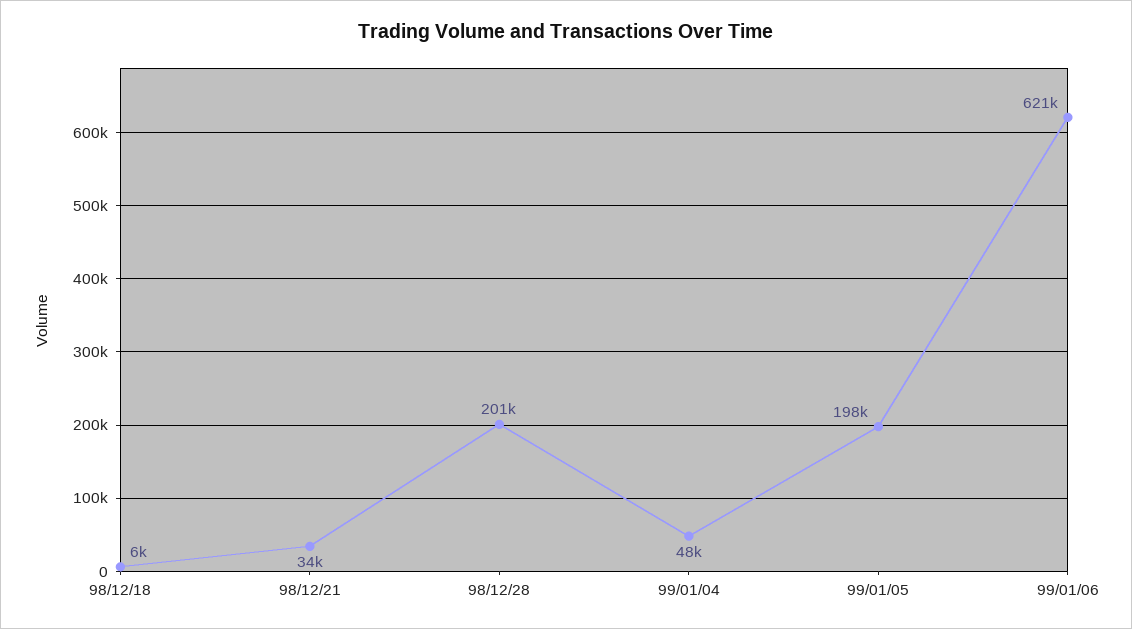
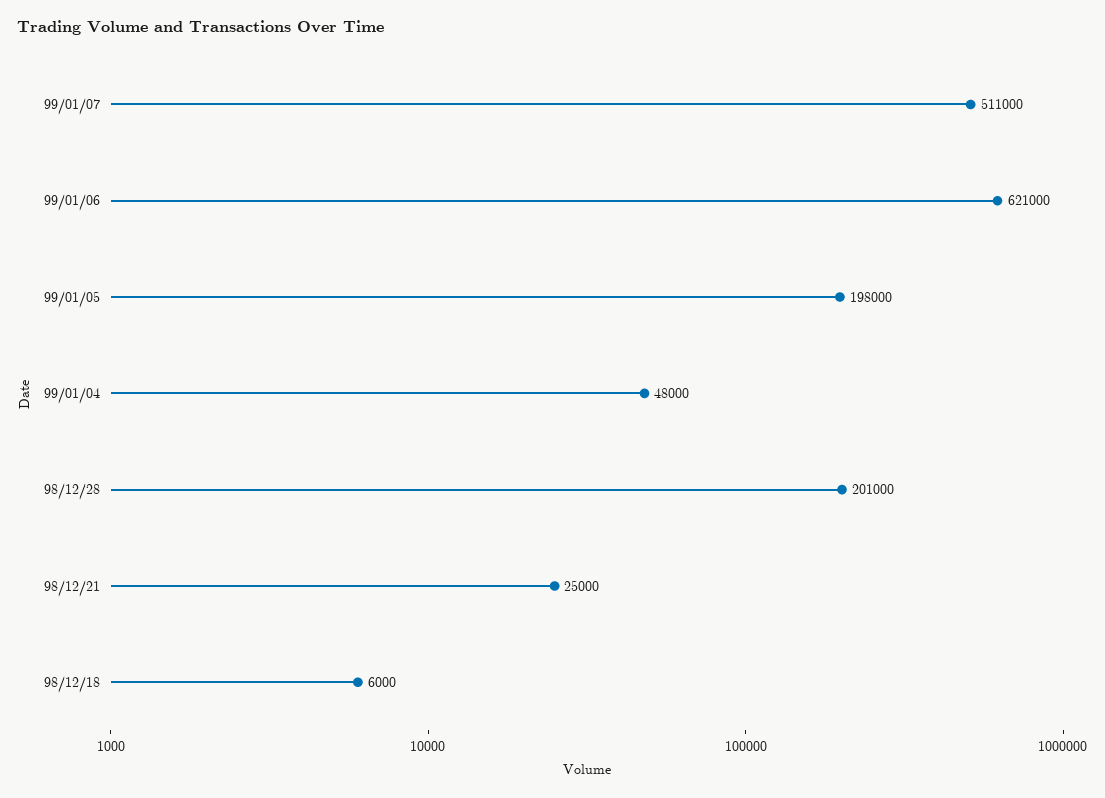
98/12/21: 34000 -> 25000
99/01/07: none -> 511000

